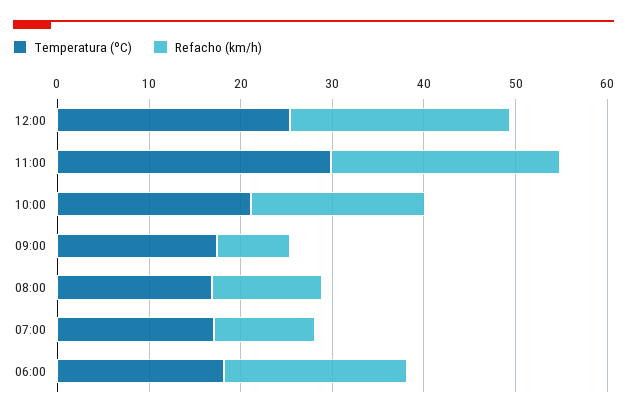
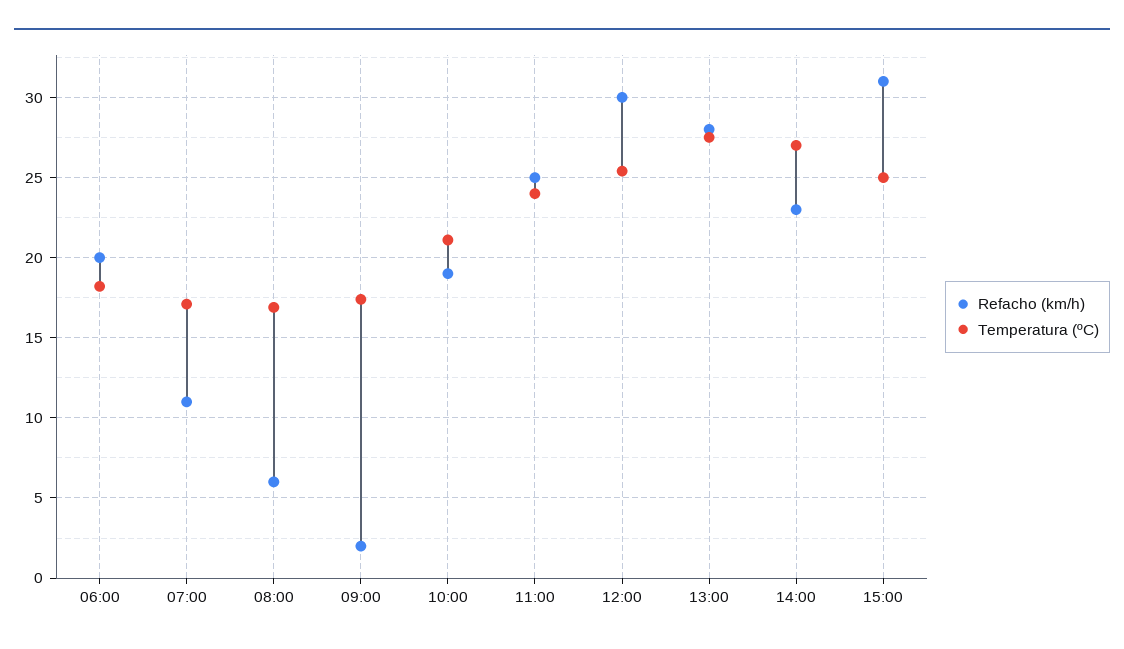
Refacho (km/h), 12:00: 24 -> 30
Temperatura (ºC), 11:00: 30 -> 24
Refacho (km/h), 09:00: 8 -> 2
Refacho (km/h), 08:00: 12 -> 6
Refacho (km/h), 13:00: none -> 28
Temperatura (ºC), 13:00: none -> 27.5
Refacho (km/h), 14:00: none -> 23
Temperatura (ºC), 14:00: none -> 27
Refacho (km/h), 15:00: none -> 31
Temperatura (ºC), 15:00: none -> 25

